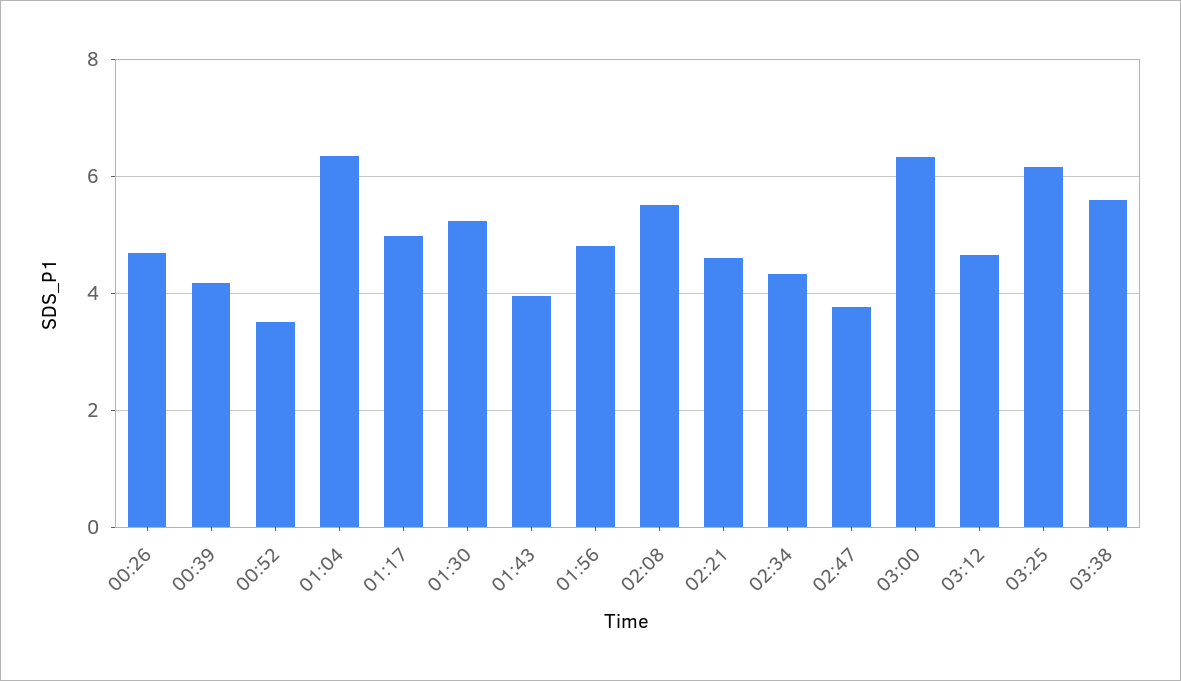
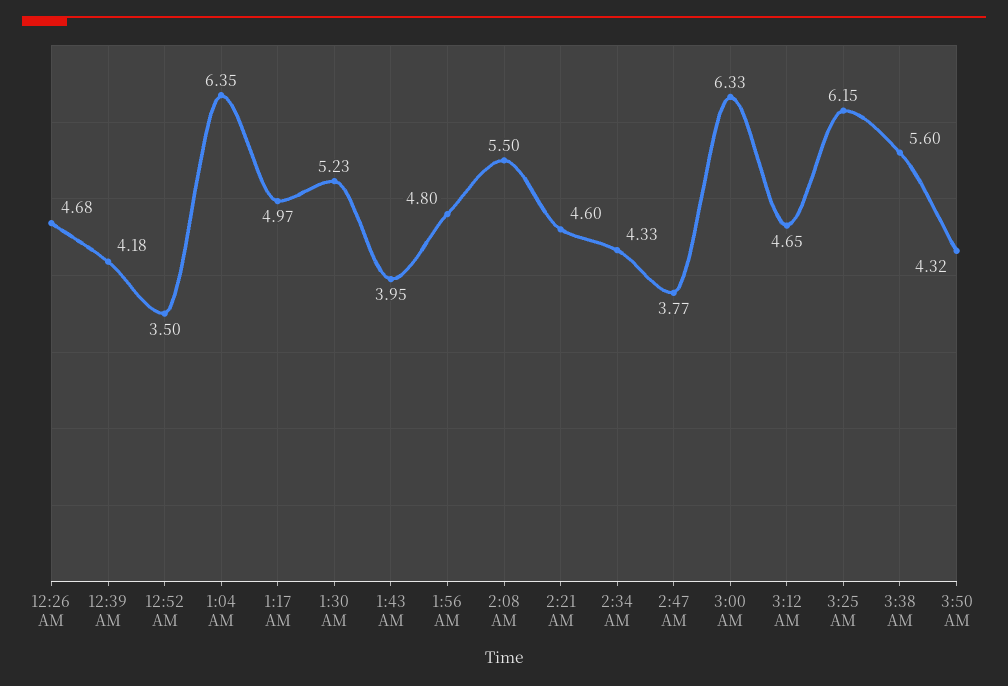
3:50 AM: none -> 4.32

